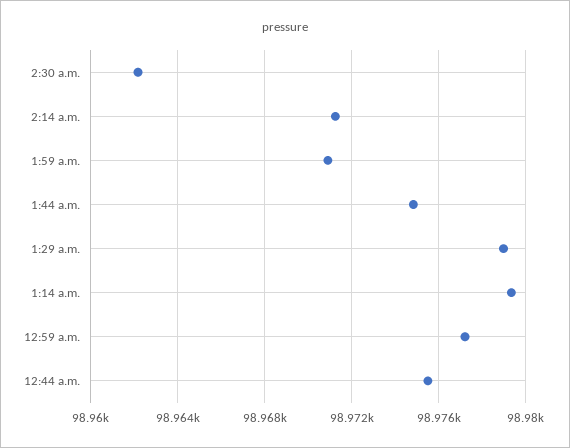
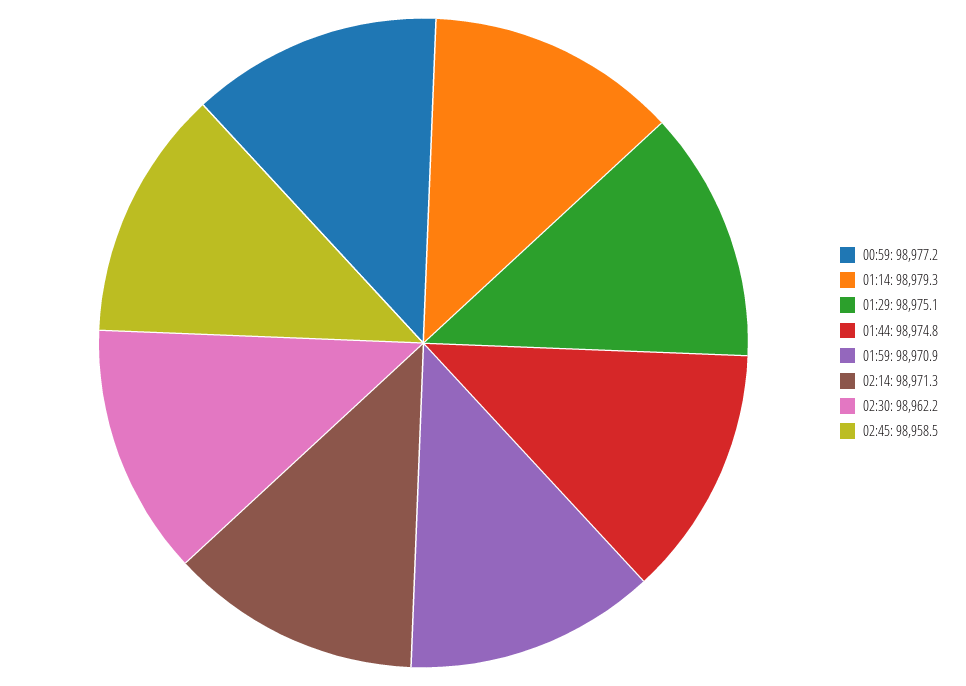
1:29 a.m.: 98979 -> 98975.1
12:44 a.m.: 98975.5 -> none
02:45: none -> 98958.5

